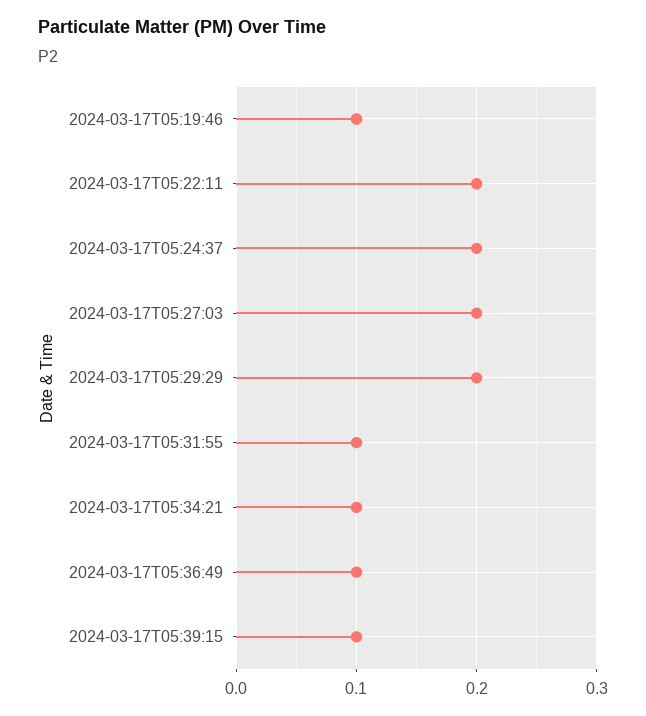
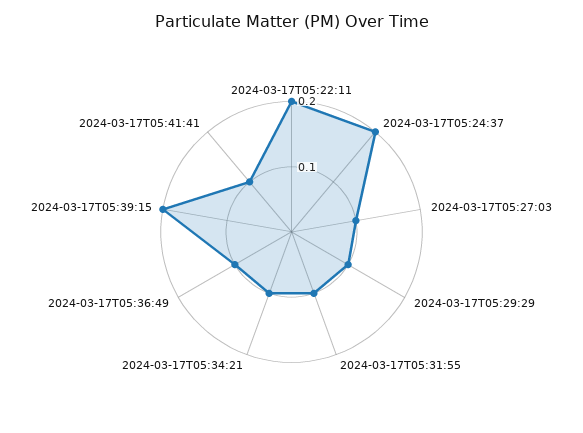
2024-03-17T05:19:46: 0.1 -> none
2024-03-17T05:27:03: 0.2 -> 0.1
2024-03-17T05:29:29: 0.2 -> 0.1
2024-03-17T05:39:15: 0.1 -> 0.2
2024-03-17T05:41:41: none -> 0.1

